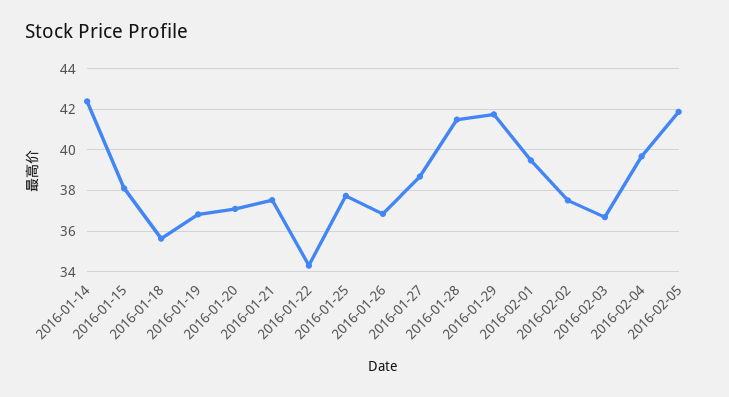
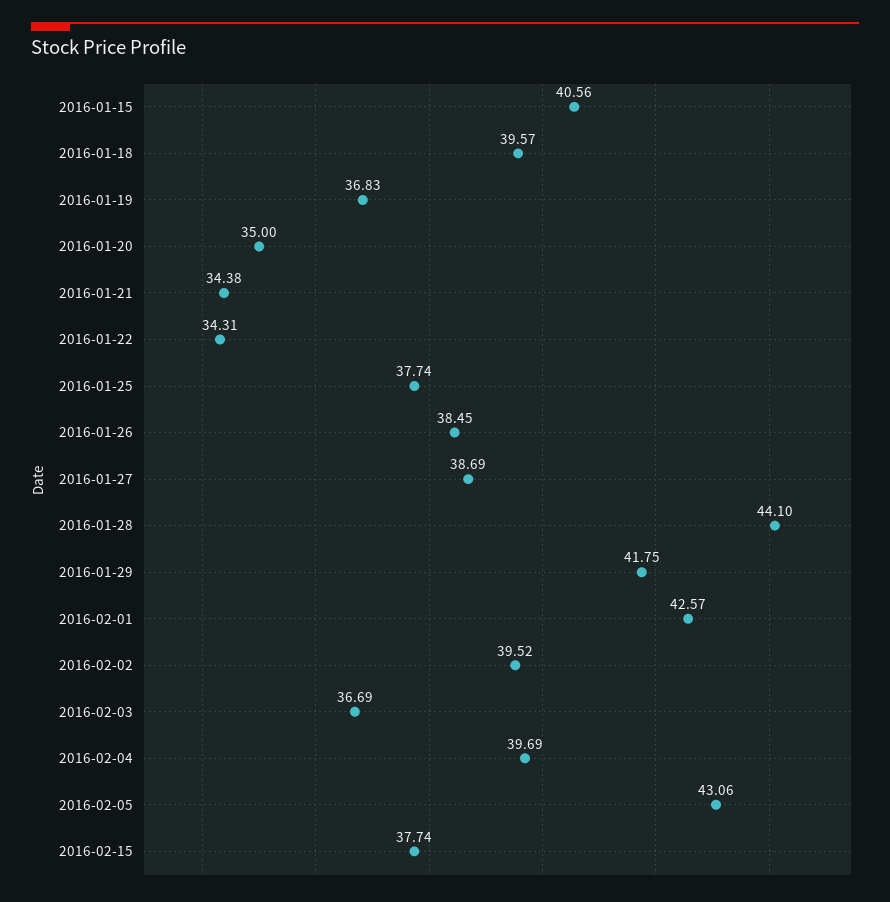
2016-01-14: 42.5 -> none
2016-01-15: 38 -> 40.56
2016-01-18: 35.5 -> 39.57
2016-01-20: 37 -> 35
2016-01-21: 37.5 -> 34.38
2016-01-26: 37 -> 38.45
2016-01-28: 41.5 -> 44.1
2016-02-01: 39.5 -> 42.57
2016-02-02: 37.5 -> 39.52
2016-02-05: 42 -> 43.06
2016-02-15: none -> 37.74

